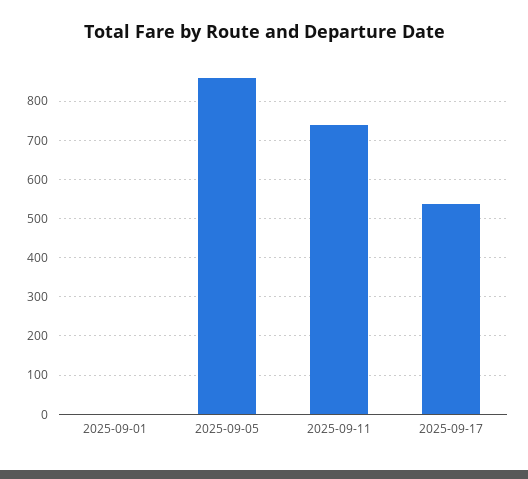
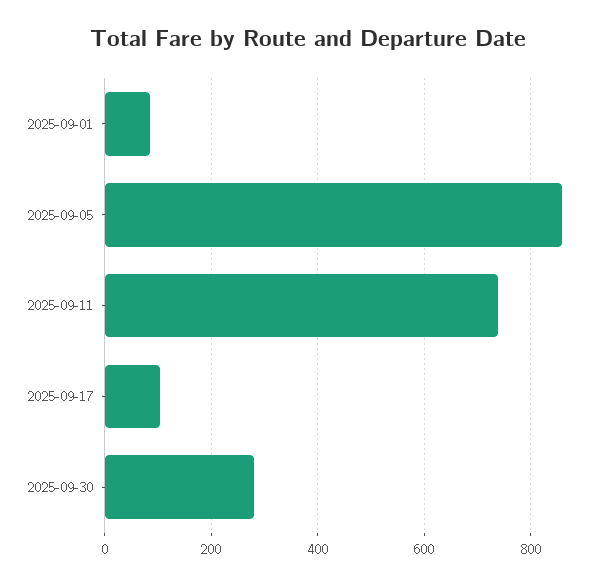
2025-09-01: 0 -> 80
2025-09-17: 540 -> 100
2025-09-30: none -> 280

